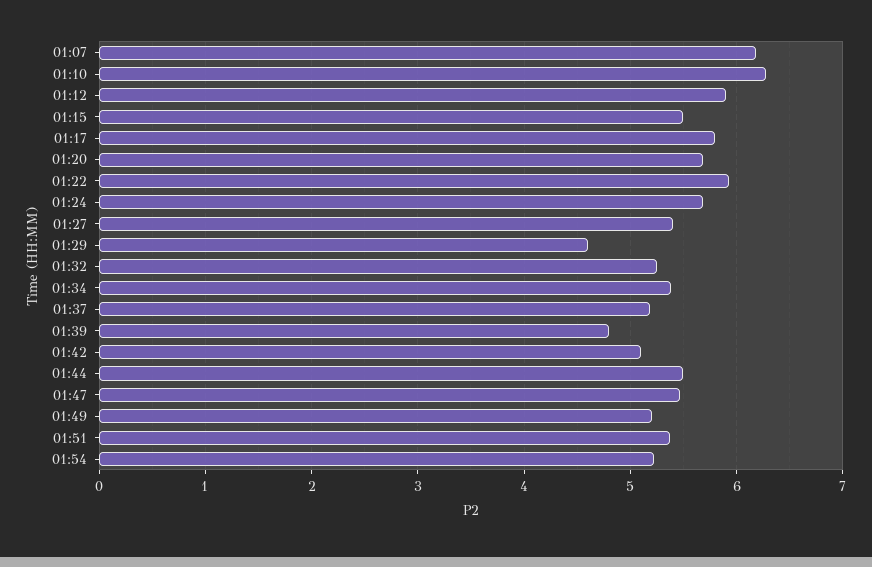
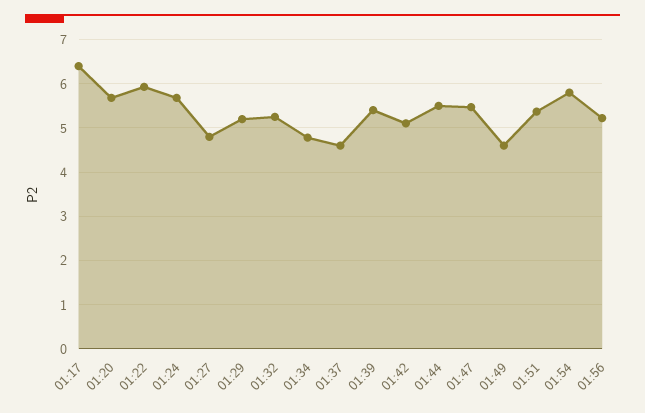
01:07: 6.2 -> none
01:10: 6.3 -> none
01:12: 5.9 -> none
01:15: 5.5 -> none
01:17: 5.8 -> 6.4
01:27: 5.4 -> 4.8
01:29: 4.6 -> 5.2
01:34: 5.4 -> 4.8
01:37: 5.2 -> 4.6
01:39: 4.8 -> 5.4
01:49: 5.2 -> 4.6
01:54: 5.2 -> 5.8
01:56: none -> 5.2

